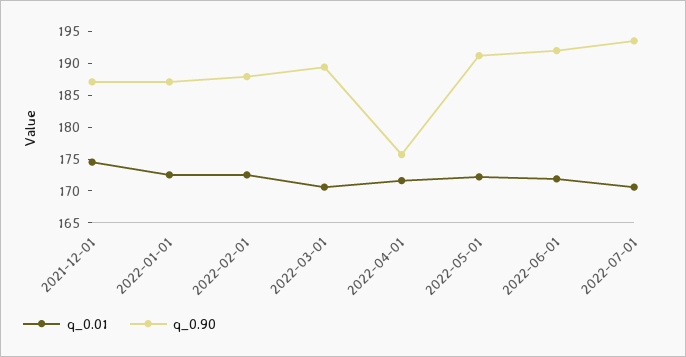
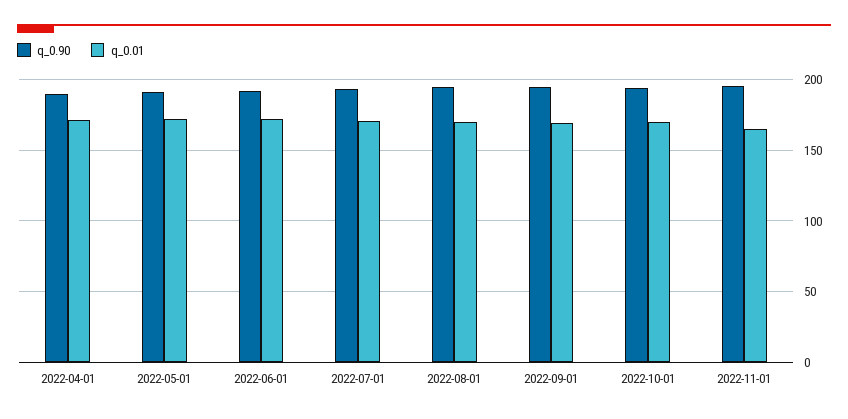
q_0.01, 2021-12-01: 175 -> none
q_0.90, 2021-12-01: 187.5 -> none
q_0.01, 2022-01-01: 172.5 -> none
q_0.90, 2022-01-01: 187.5 -> none
q_0.01, 2022-02-01: 172.5 -> none
q_0.90, 2022-02-01: 187.5 -> none
q_0.01, 2022-03-01: 170 -> none
q_0.90, 2022-03-01: 190 -> none
q_0.90, 2022-04-01: 175 -> 190
q_0.90, 2022-08-01: none -> 195
q_0.01, 2022-08-01: none -> 170
q_0.90, 2022-09-01: none -> 195
q_0.01, 2022-09-01: none -> 170
q_0.90, 2022-10-01: none -> 195
q_0.01, 2022-10-01: none -> 170
q_0.90, 2022-11-01: none -> 195
q_0.01, 2022-11-01: none -> 165

